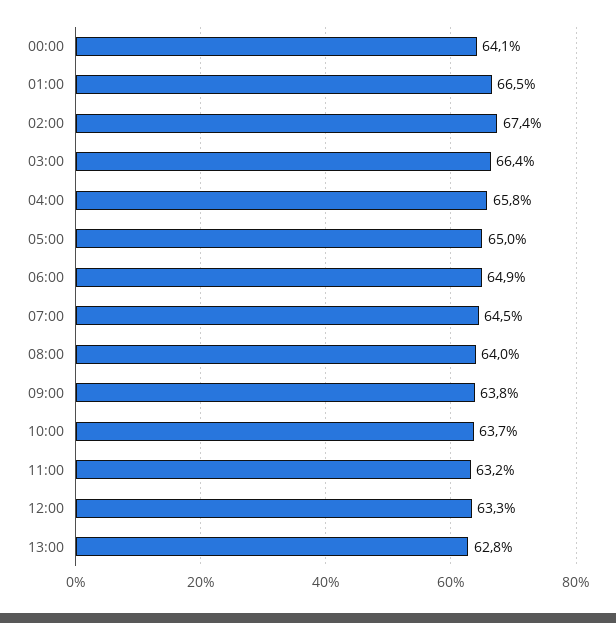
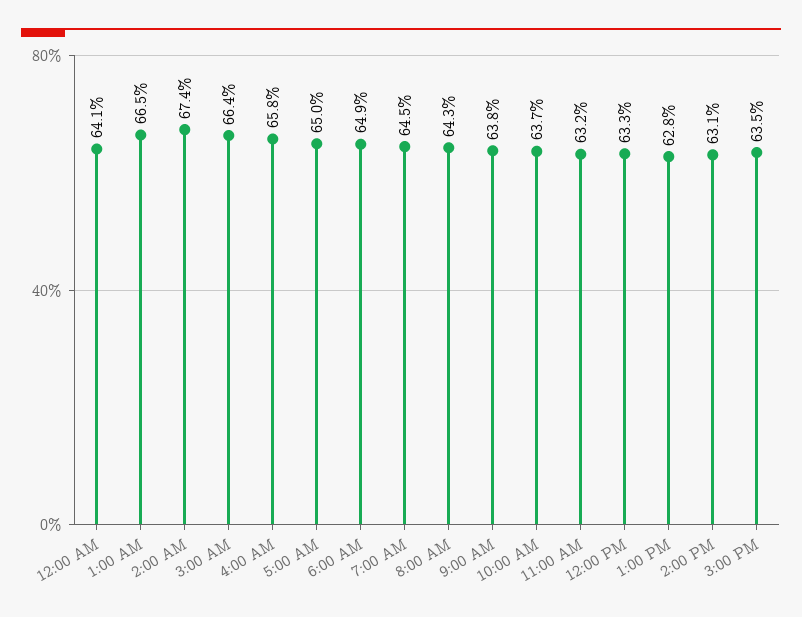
08:00: 64 -> 64.3
2:00 PM: none -> 63.1
3:00 PM: none -> 63.5

